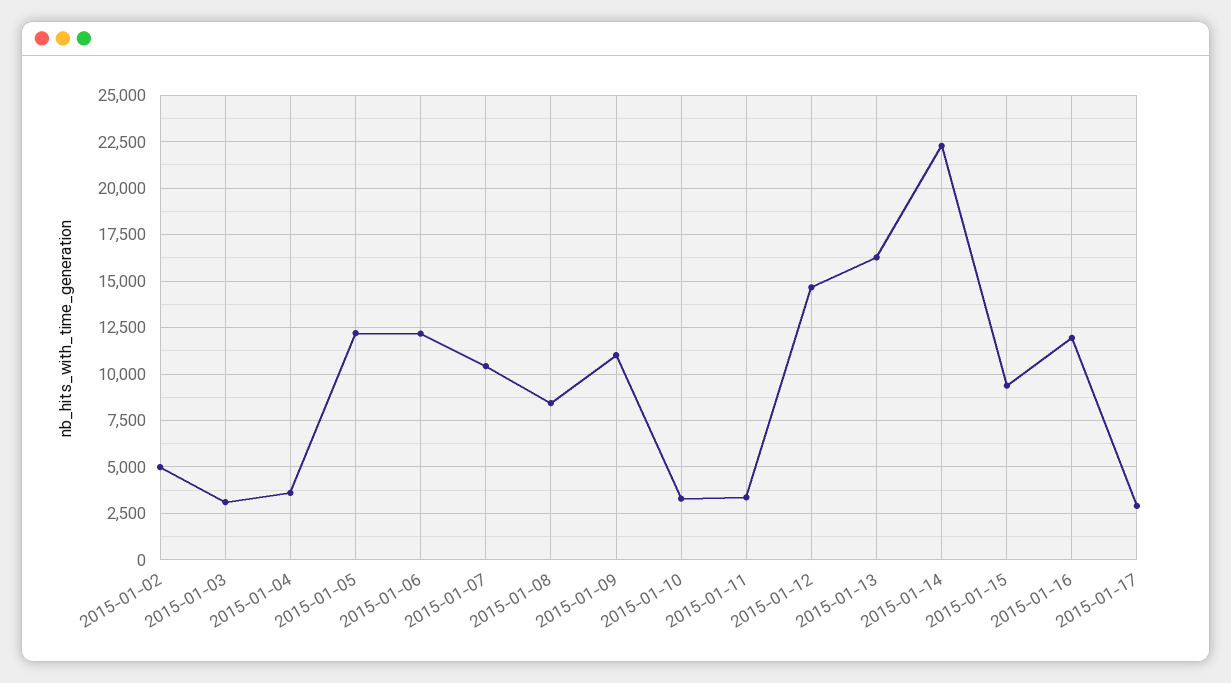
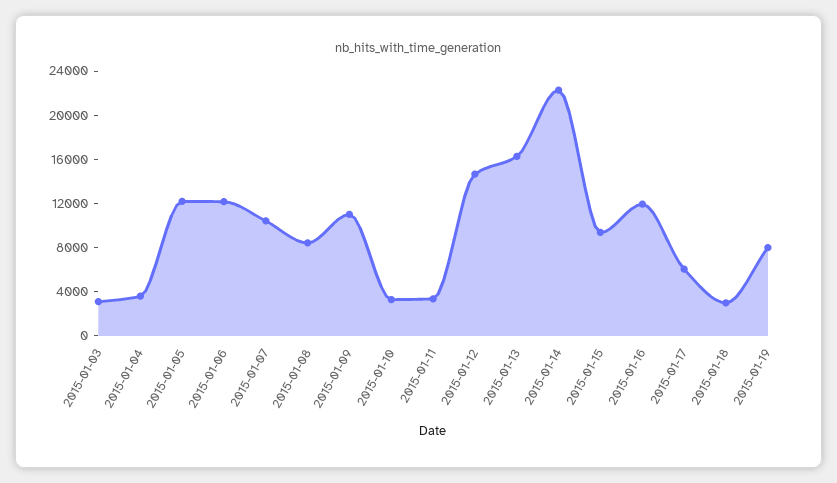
2015-01-02: 5000 -> none
2015-01-17: 3000 -> 6000
2015-01-18: none -> 3000
2015-01-19: none -> 8000

